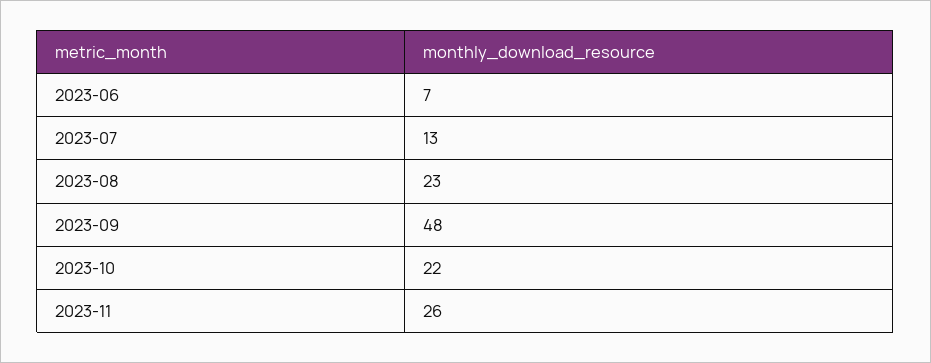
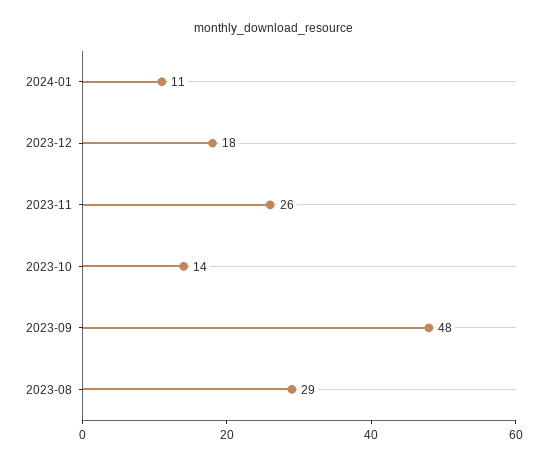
2023-06: 7 -> none
2023-07: 13 -> none
2023-08: 23 -> 29
2023-10: 22 -> 14
2024-01: none -> 11
2023-12: none -> 18

